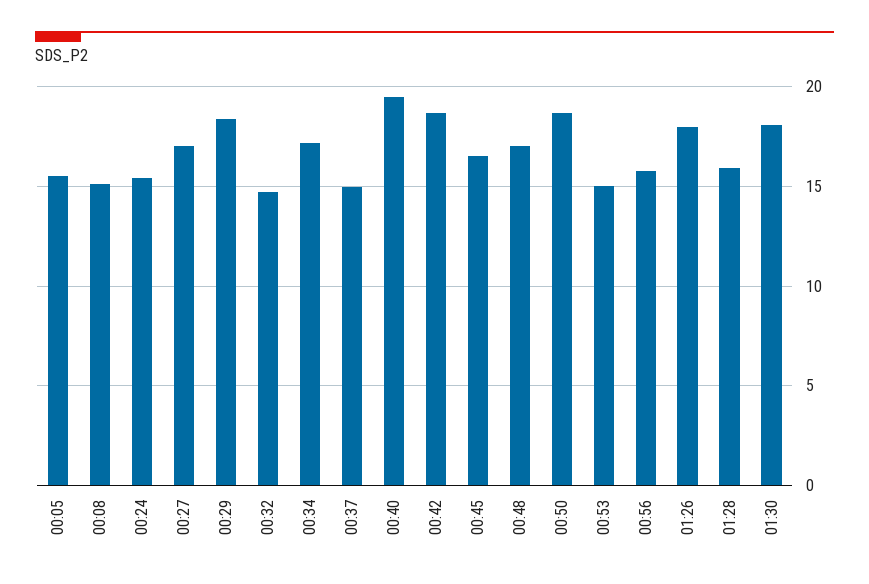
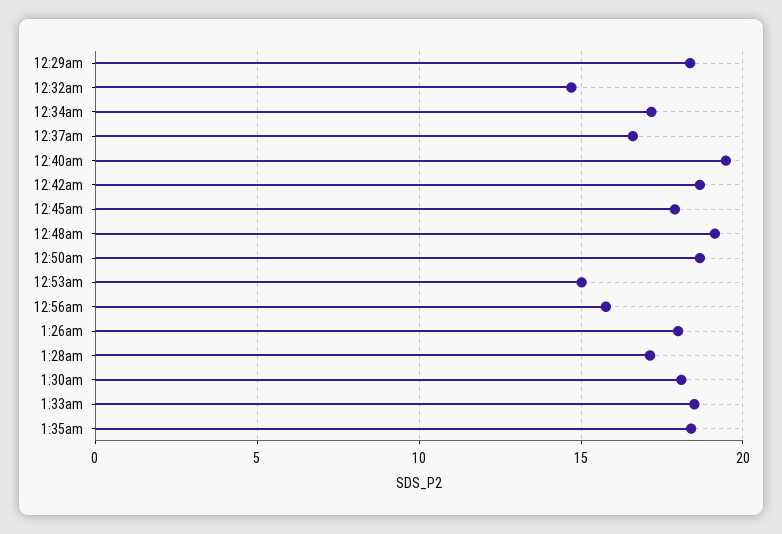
00:05: 15.5 -> none
00:08: 15 -> none
00:24: 15.5 -> none
00:27: 17 -> none
00:37: 15 -> 16.5
00:45: 16.5 -> 18
00:48: 17 -> 19
01:28: 16 -> 17
1:33am: none -> 18.5
1:35am: none -> 18.5

